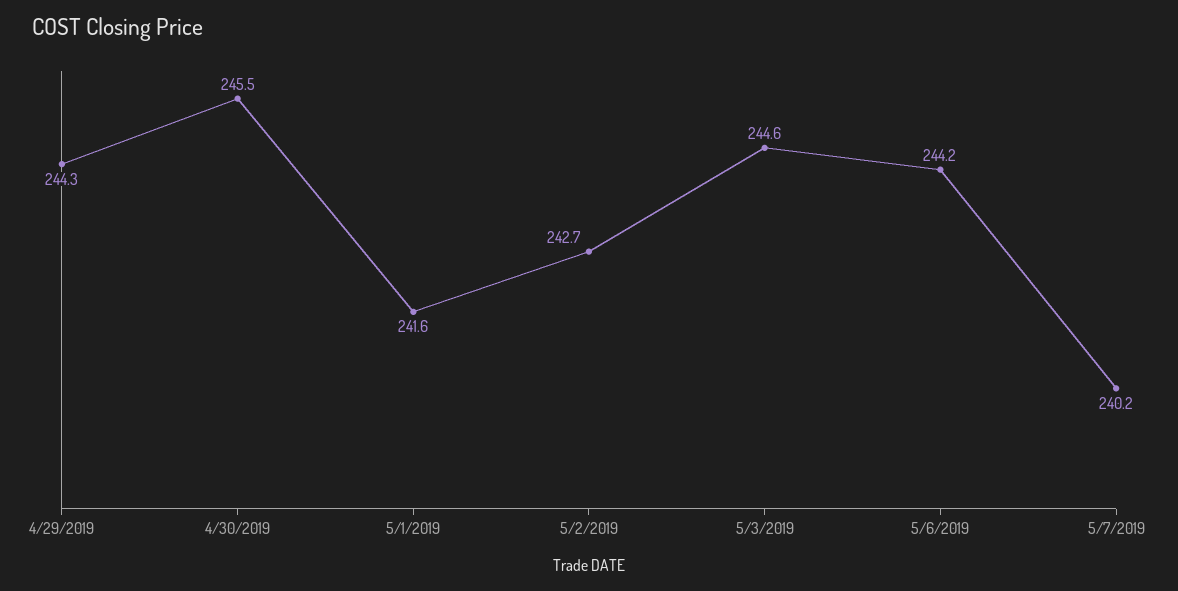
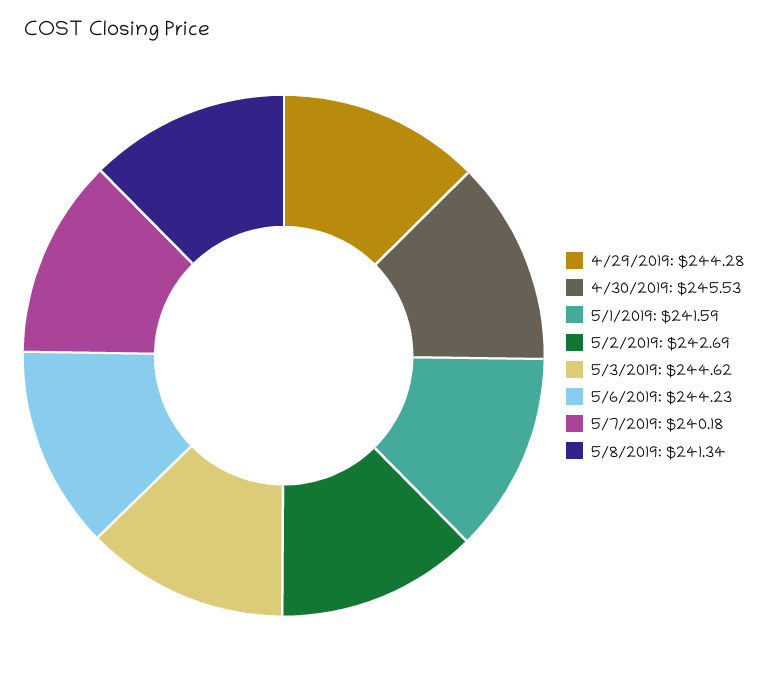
5/8/2019: none -> 241.34

